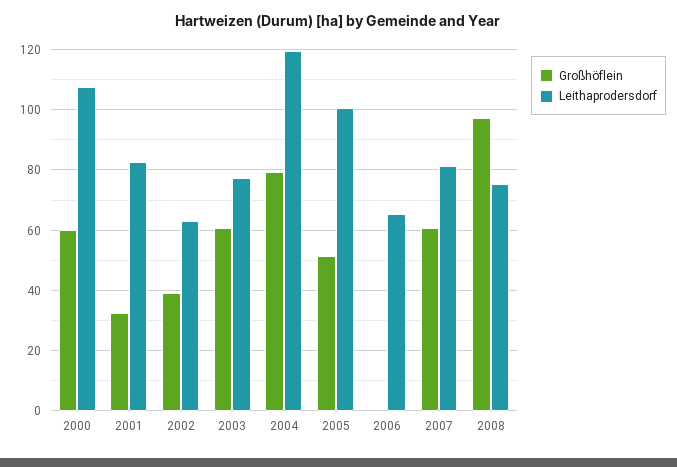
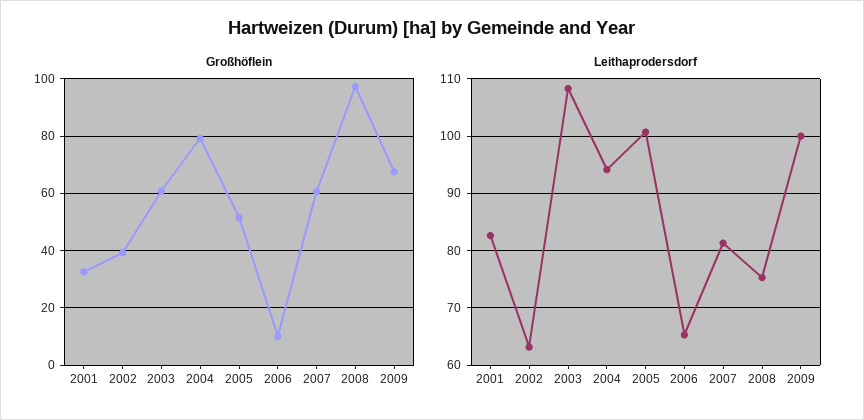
Großhöflein, 2000: 60 -> none
Leithaprodersdorf, 2000: 108 -> none
Leithaprodersdorf, 2003: 78 -> 108
Leithaprodersdorf, 2004: 120 -> 94
Großhöflein, 2006: 0 -> 10
Großhöflein, 2009: none -> 67.5
Leithaprodersdorf, 2009: none -> 100

